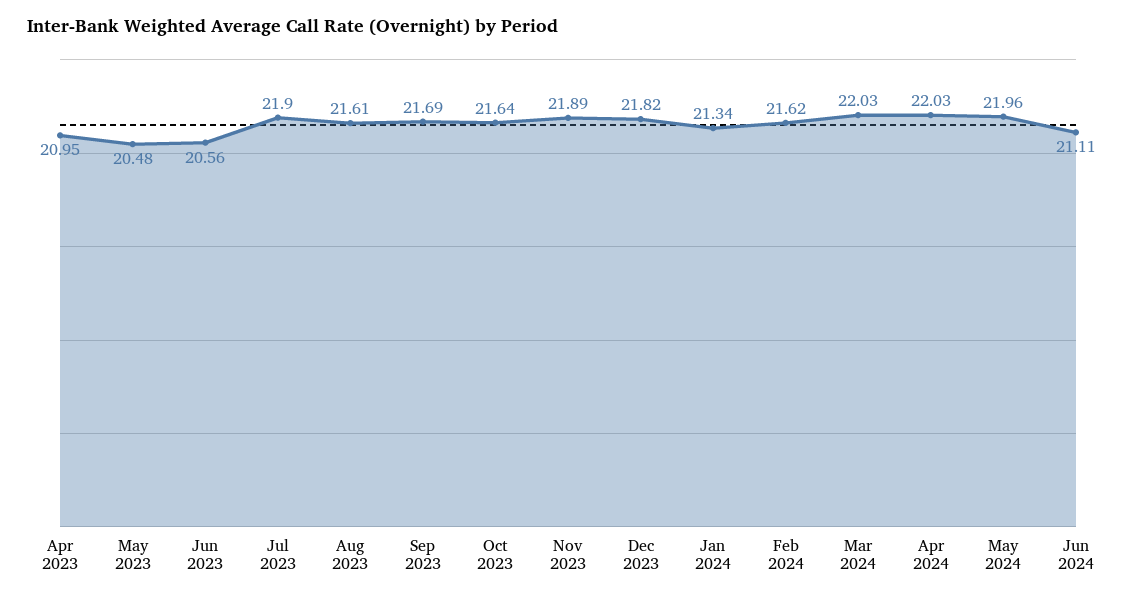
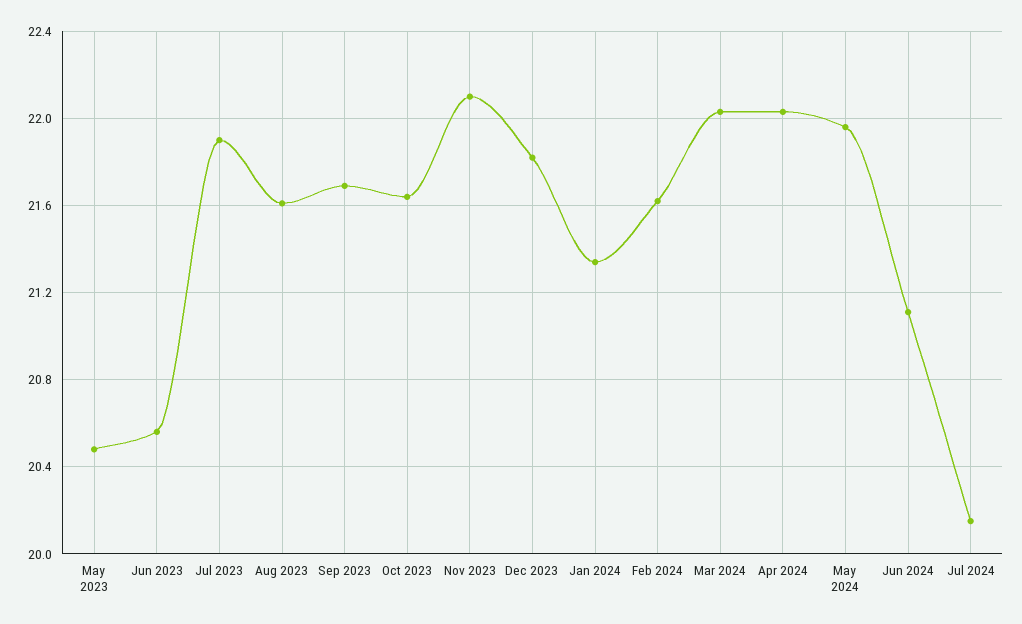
Apr 2023: 20.95 -> none
Nov 2023: 21.89 -> 22.1
Jul 2024: none -> 20.15

